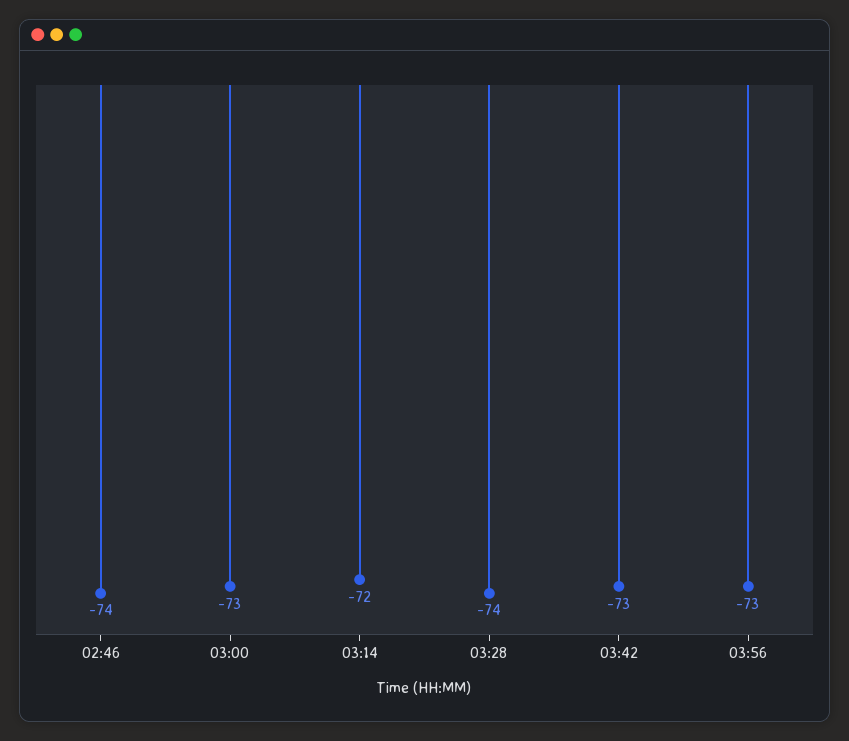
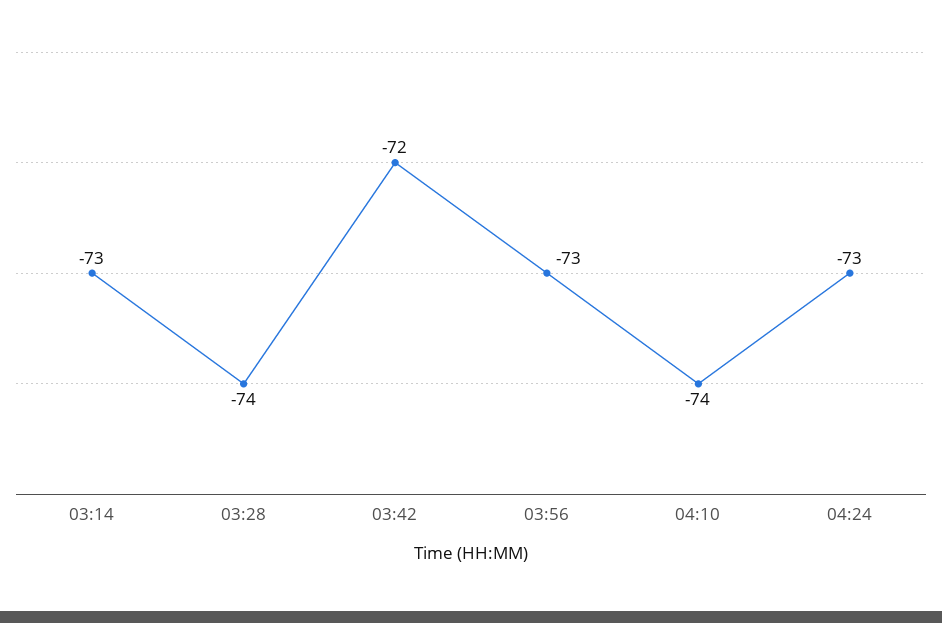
02:46: -74 -> none
03:00: -73 -> none
03:14: -72 -> -73
03:42: -73 -> -72
04:10: none -> -74
04:24: none -> -73

